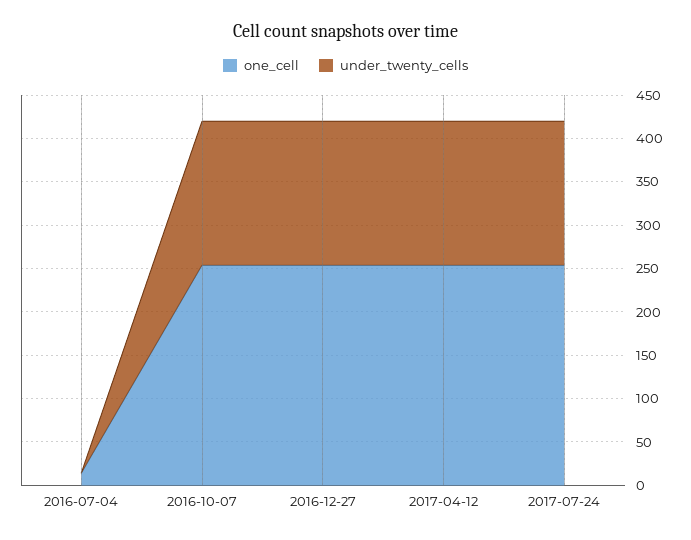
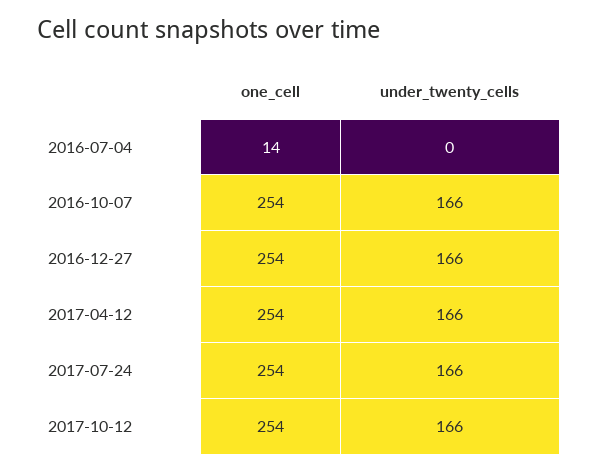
one_cell, 2017-10-12: none -> 254
under_twenty_cells, 2017-10-12: none -> 166

